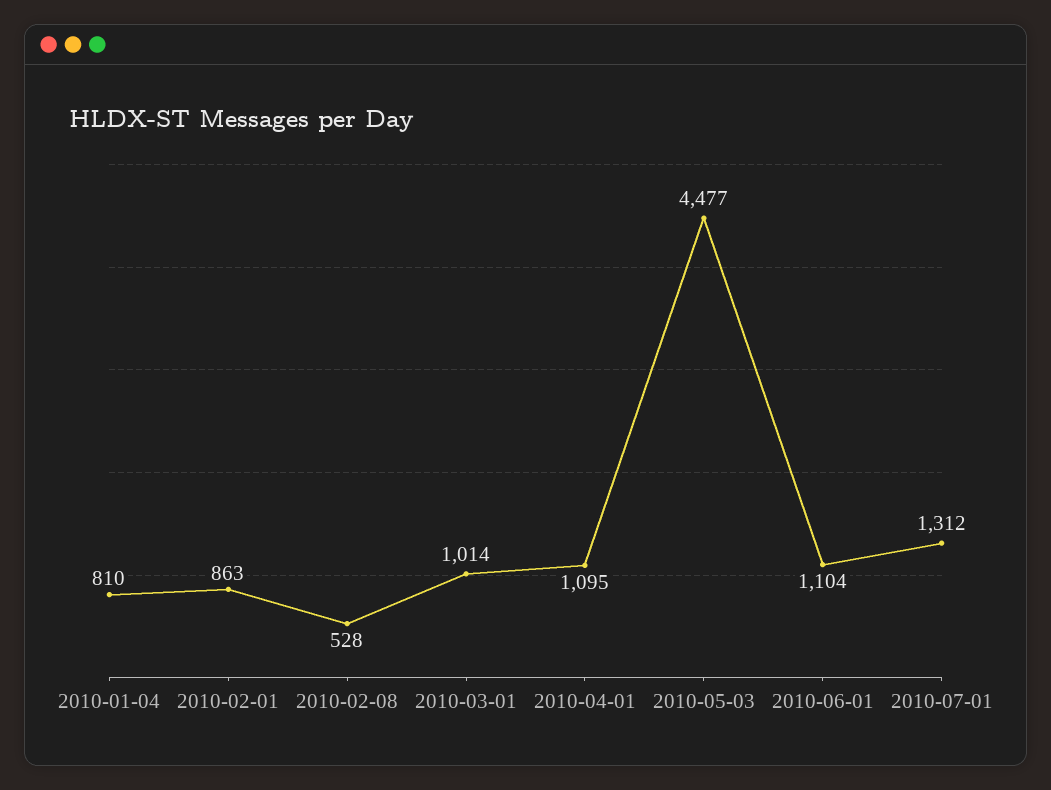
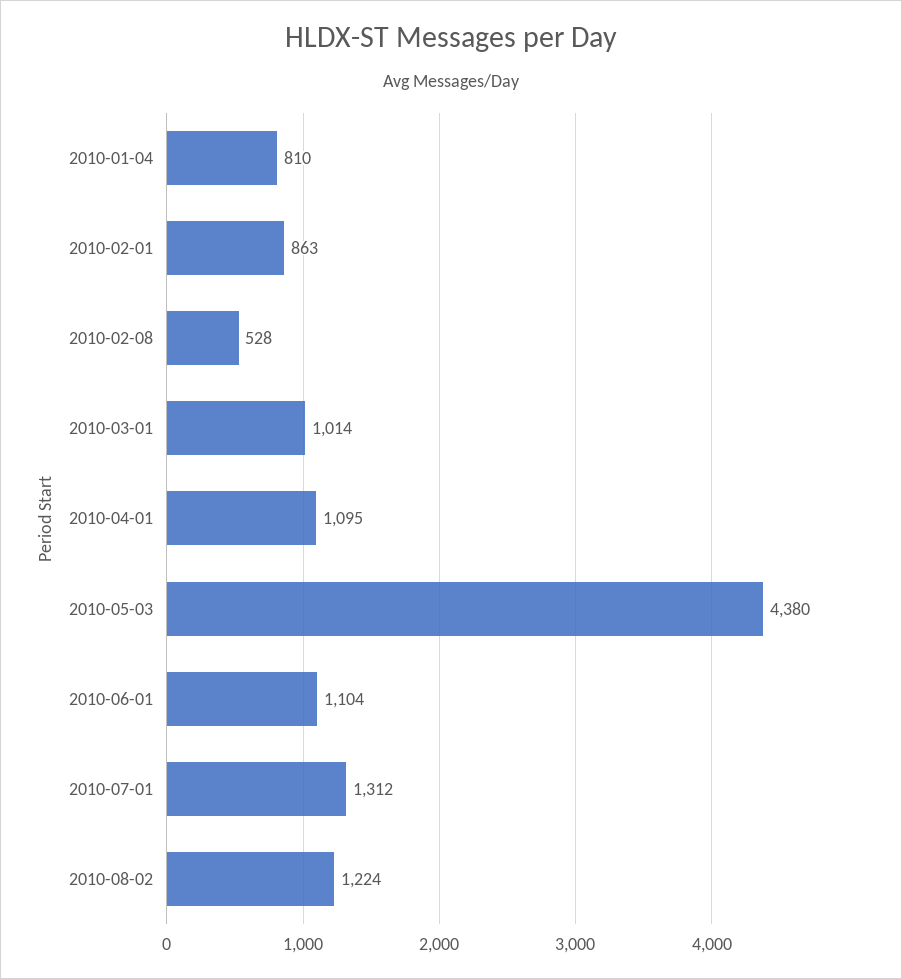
2010-05-03: 4477 -> 4380
2010-08-02: none -> 1224

